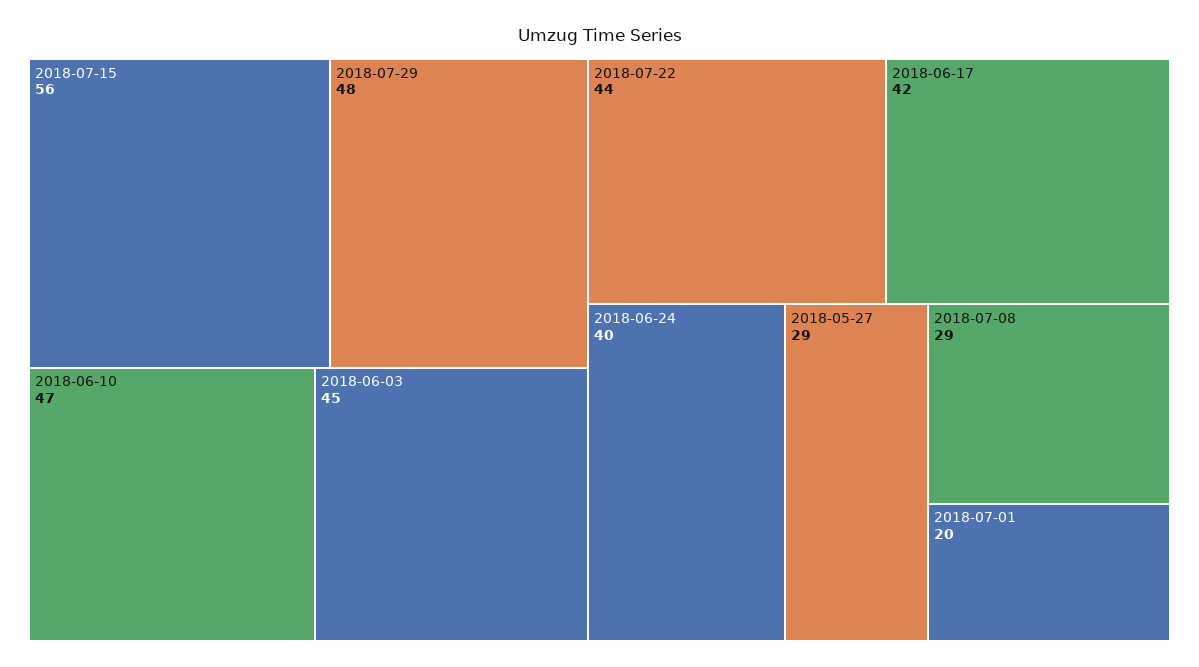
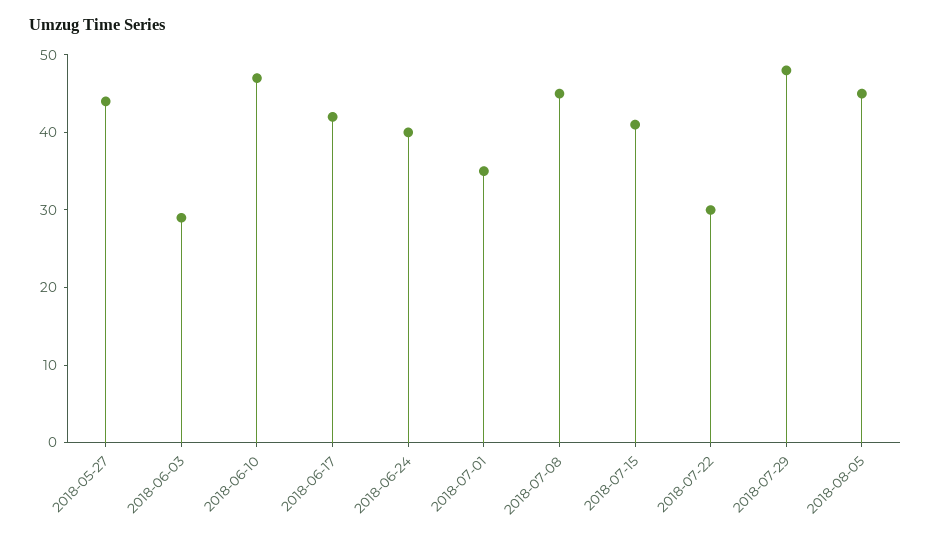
2018-07-15: 56 -> 40
2018-06-03: 45 -> 30
2018-07-22: 44 -> 30
2018-05-27: 29 -> 45
2018-07-08: 29 -> 45
2018-07-01: 20 -> 35
2018-08-05: none -> 45

